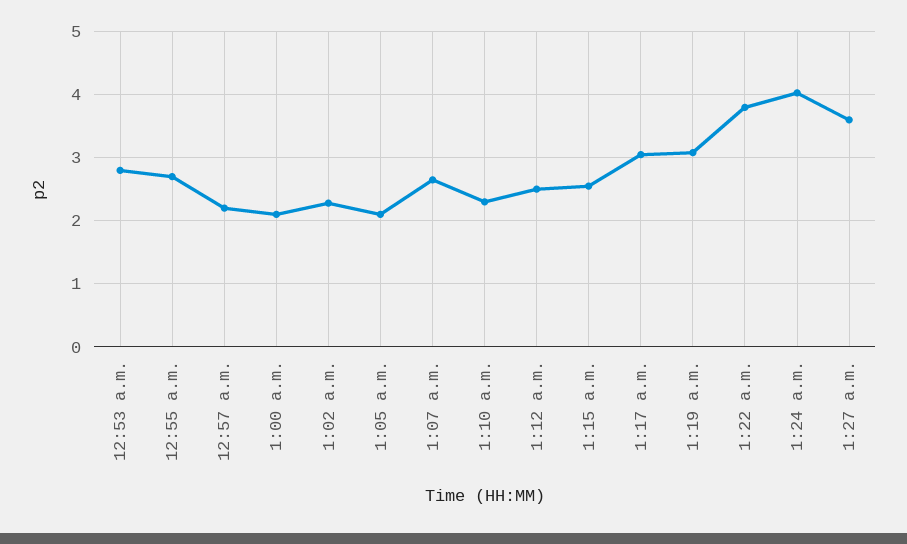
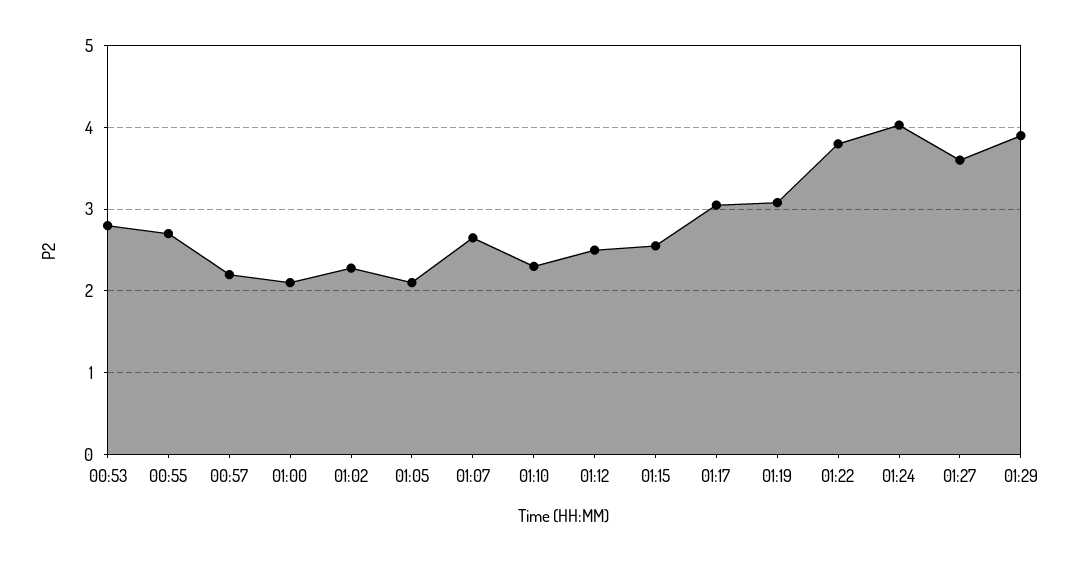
01:29: none -> 3.9

